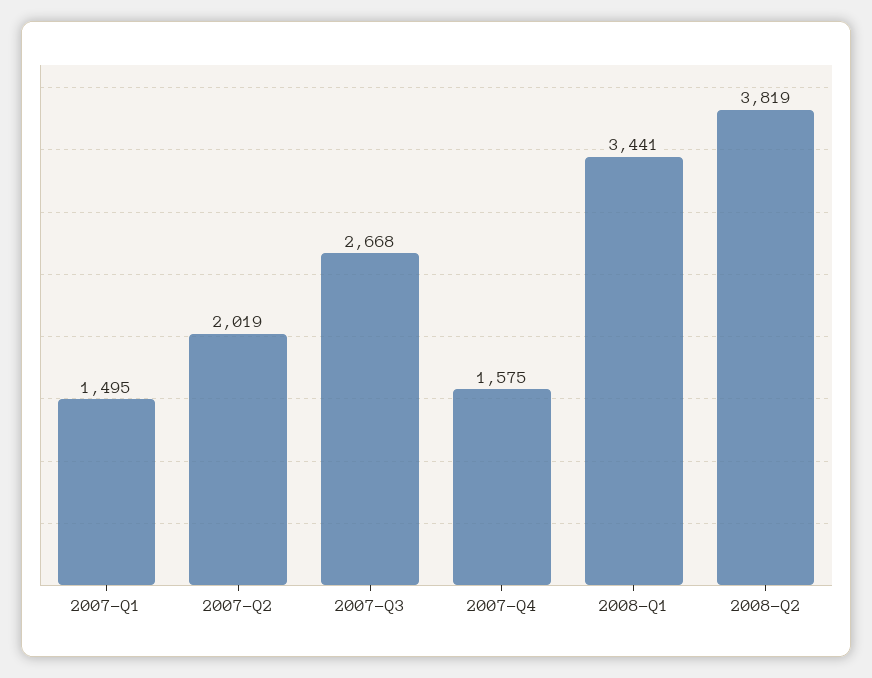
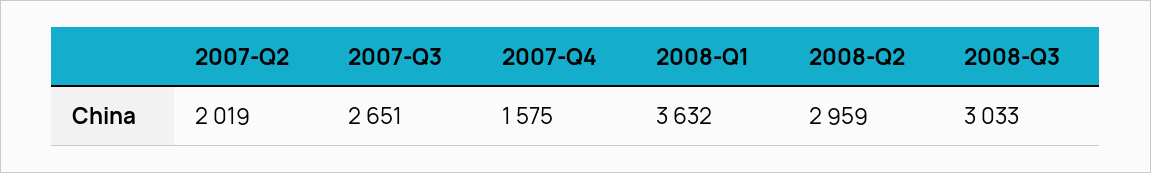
2007-Q1: 1495 -> none
2007-Q3: 2668 -> 2651
2008-Q1: 3441 -> 3632
2008-Q2: 3819 -> 2959
2008-Q3: none -> 3033

